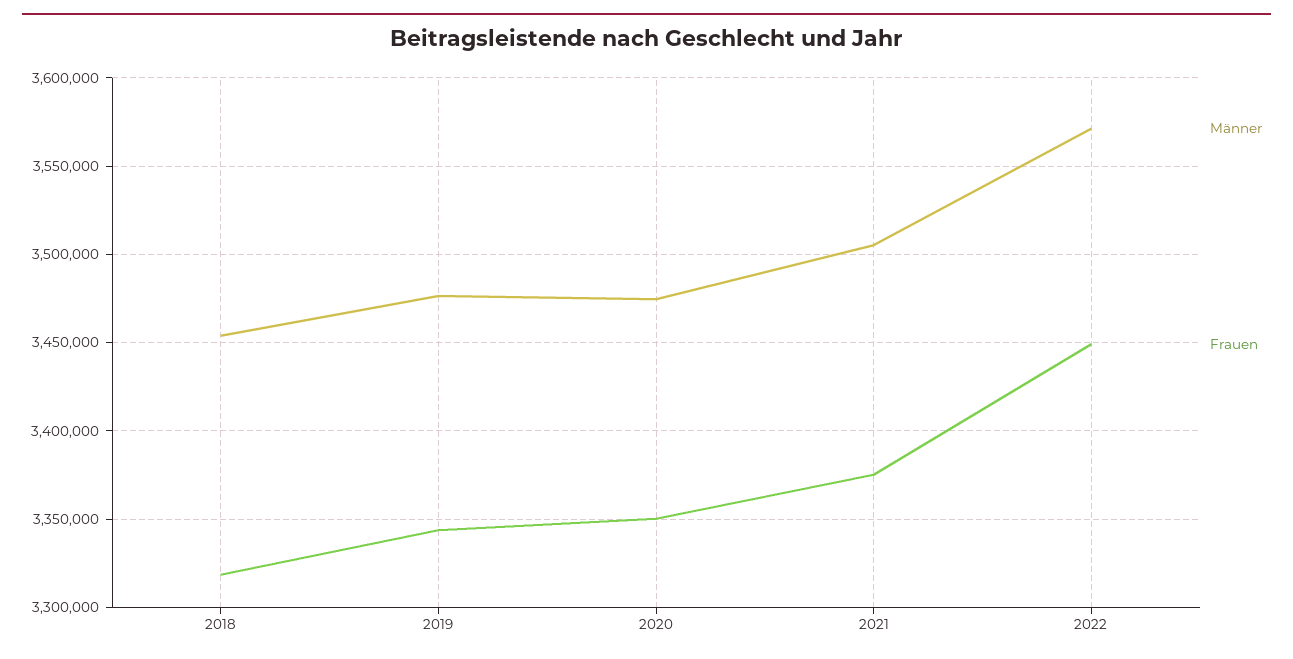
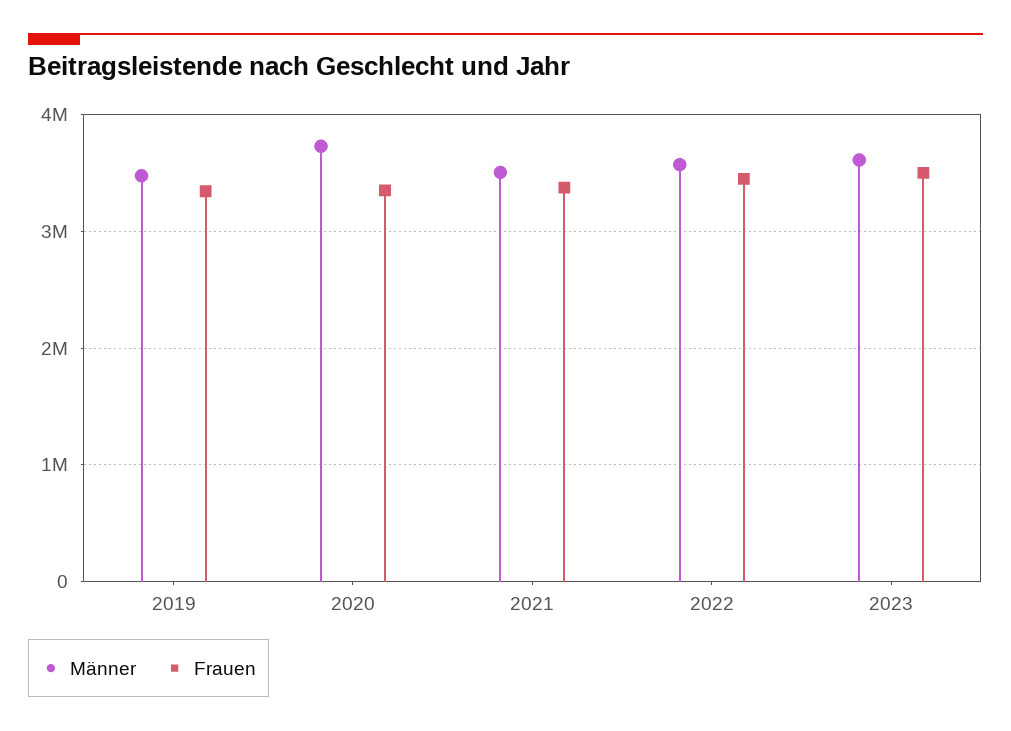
Männer, 2018: 3455000 -> none
Frauen, 2018: 3320000 -> none
Männer, 2020: 3475000 -> 3700000
Männer, 2023: none -> 3600000
Frauen, 2023: none -> 3500000

